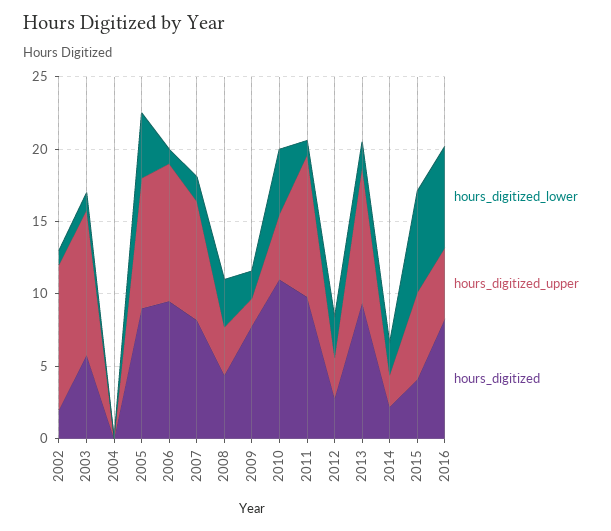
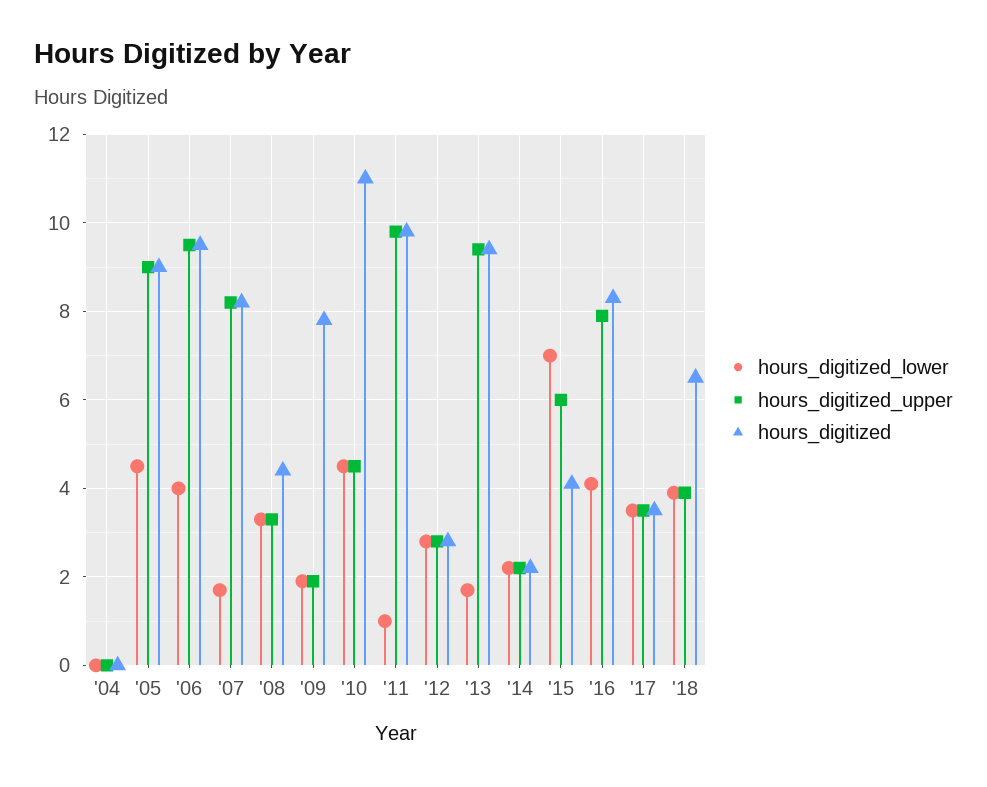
hours_digitized_lower, 2002: 1 -> none
hours_digitized_upper, 2002: 10 -> none
hours_digitized, 2002: 2 -> none
hours_digitized_lower, 2003: 1 -> none
hours_digitized_upper, 2003: 10 -> none
hours_digitized, 2003: 6 -> none
hours_digitized_lower, 2006: 1 -> 4
hours_digitized_lower, 2016: 7 -> 4
hours_digitized_upper, 2016: 5 -> 8
hours_digitized_lower, '17: none -> 3.5
hours_digitized_upper, '17: none -> 3.5
hours_digitized, '17: none -> 3.5
hours_digitized_lower, '18: none -> 4
hours_digitized_upper, '18: none -> 4
hours_digitized, '18: none -> 6.5

